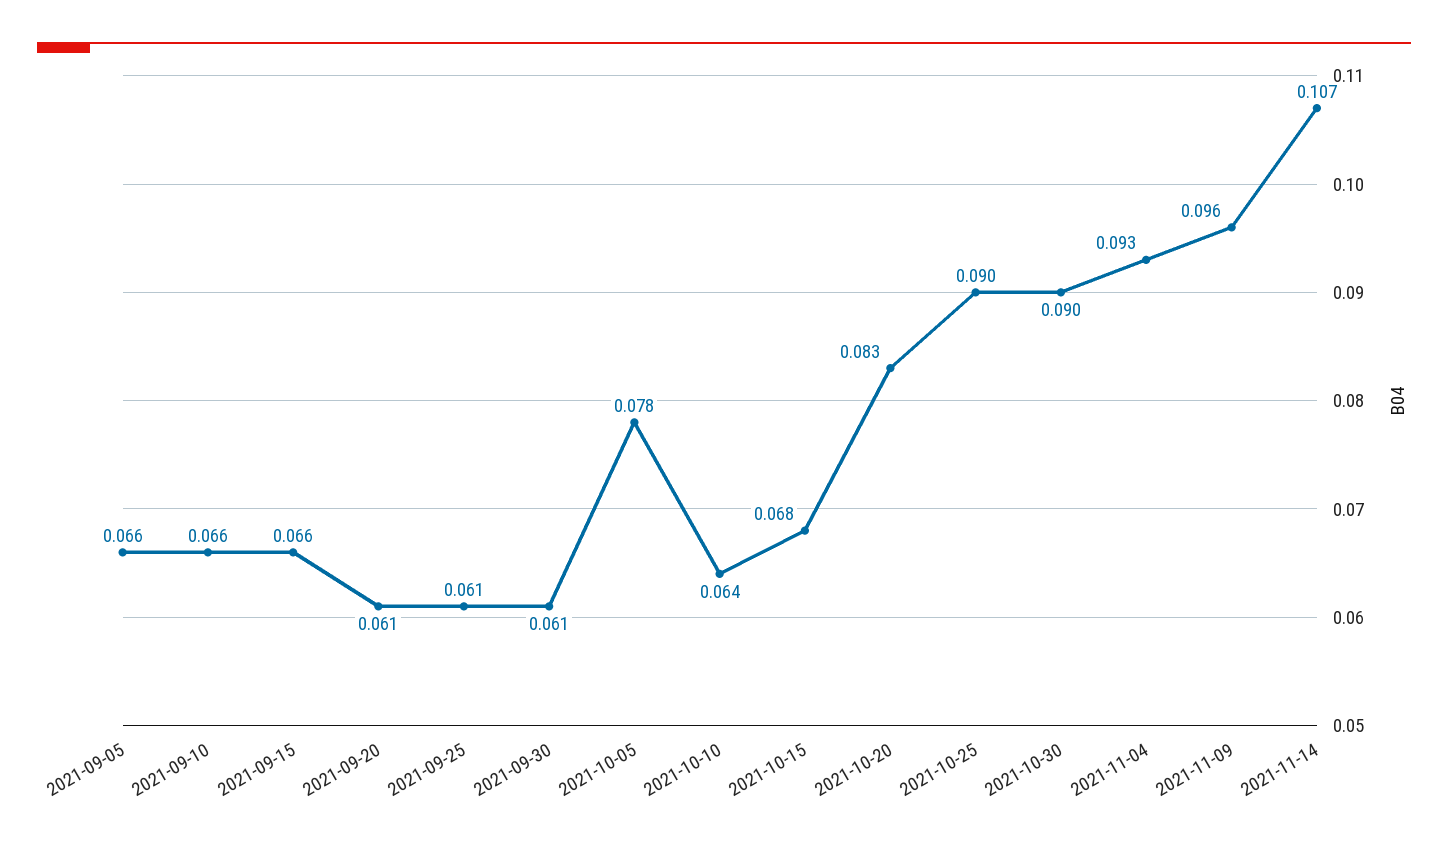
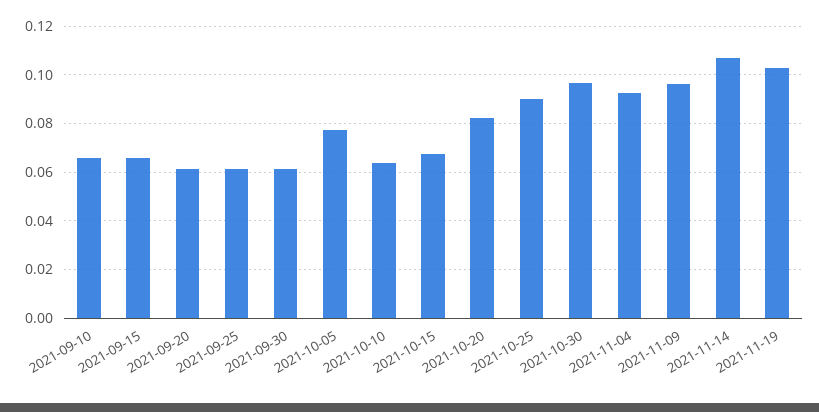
2021-09-05: 0.066 -> none
2021-10-30: 0.09 -> 0.0975
2021-11-19: none -> 0.1025

